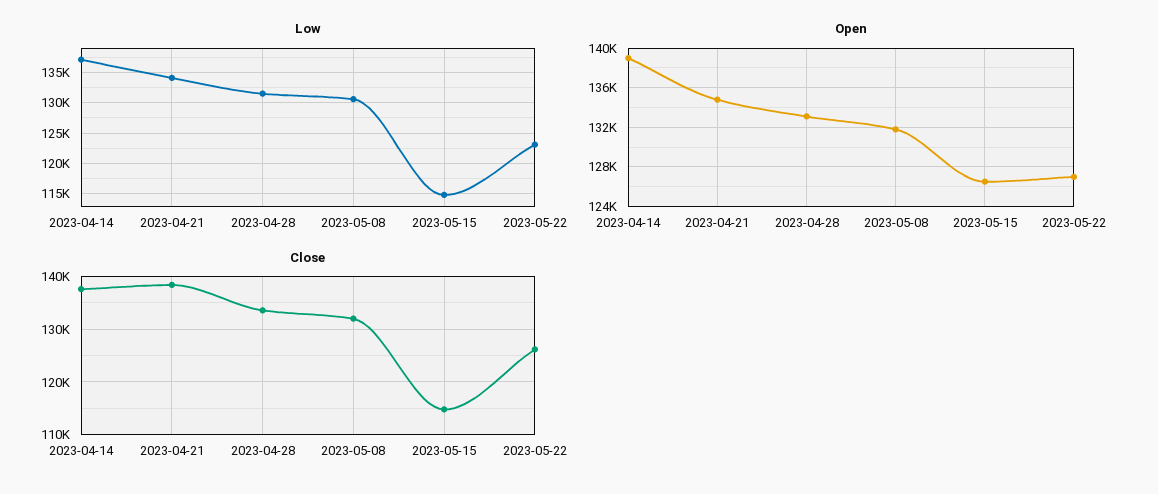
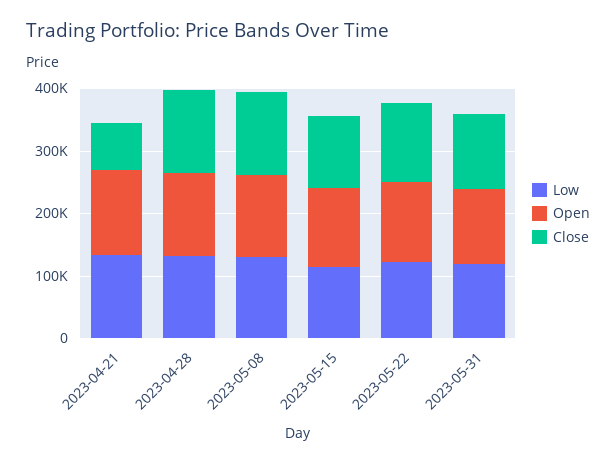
Low, 2023-04-14: 137000 -> none
Open, 2023-04-14: 139000 -> none
Close, 2023-04-14: 138000 -> none
Close, 2023-04-21: 138000 -> 80000
Low, 2023-05-31: none -> 120000
Open, 2023-05-31: none -> 120000
Close, 2023-05-31: none -> 120000

